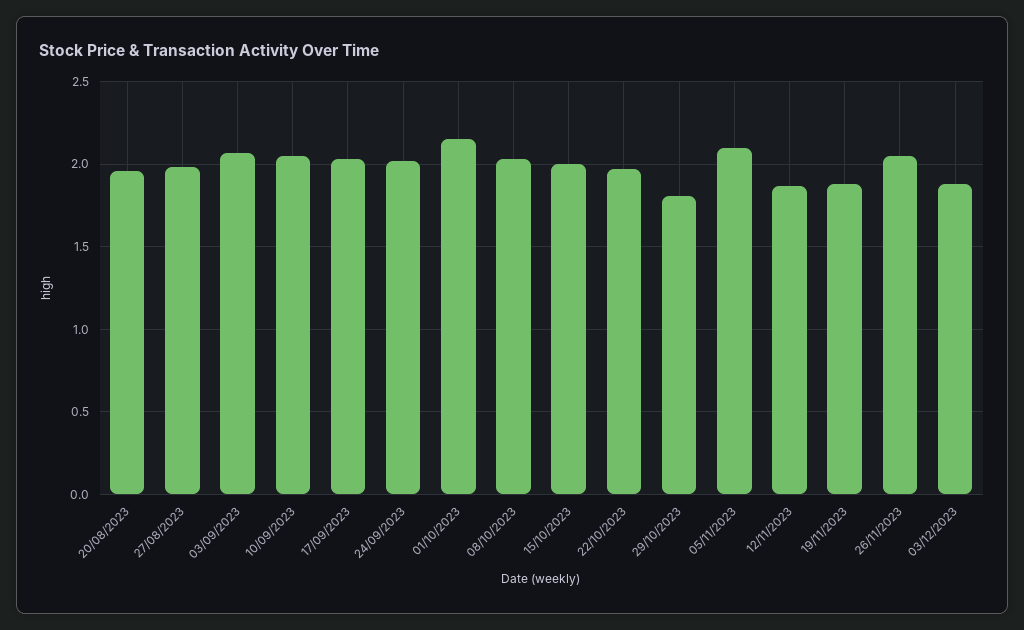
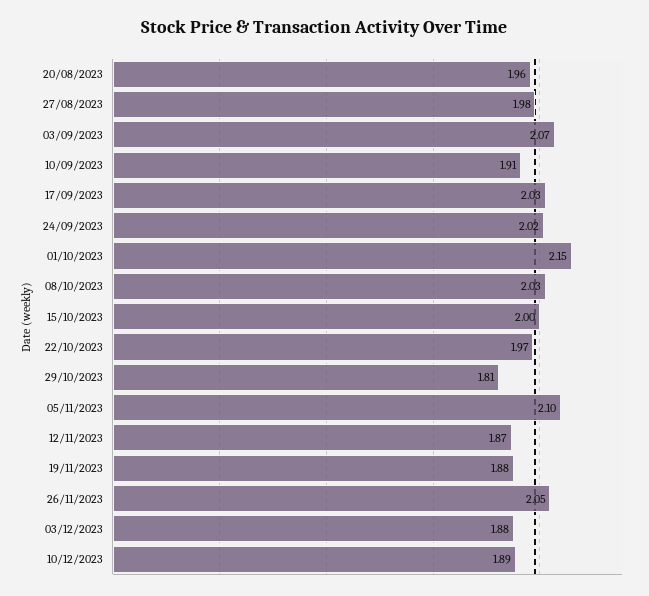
10/09/2023: 2.05 -> 1.91
10/12/2023: none -> 1.89

